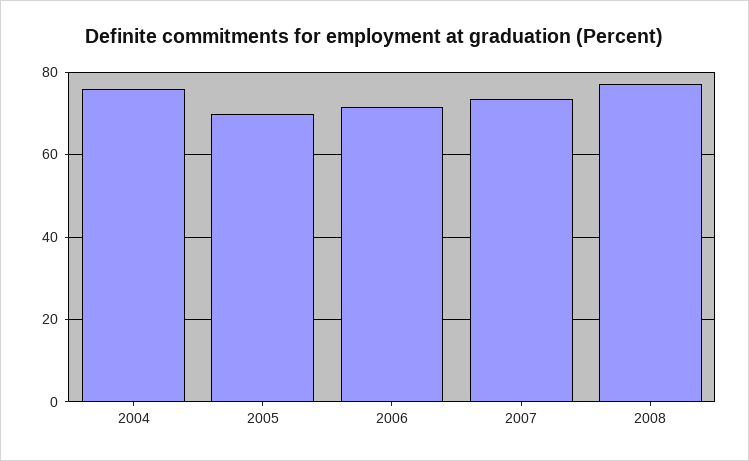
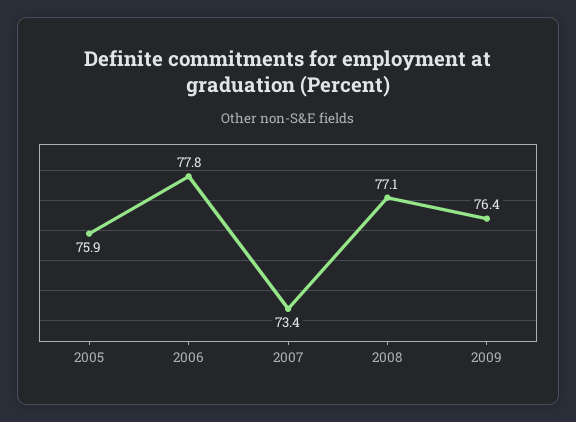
2004: 76 -> none
2005: 70 -> 75.9
2006: 72 -> 77.8
2009: none -> 76.4

